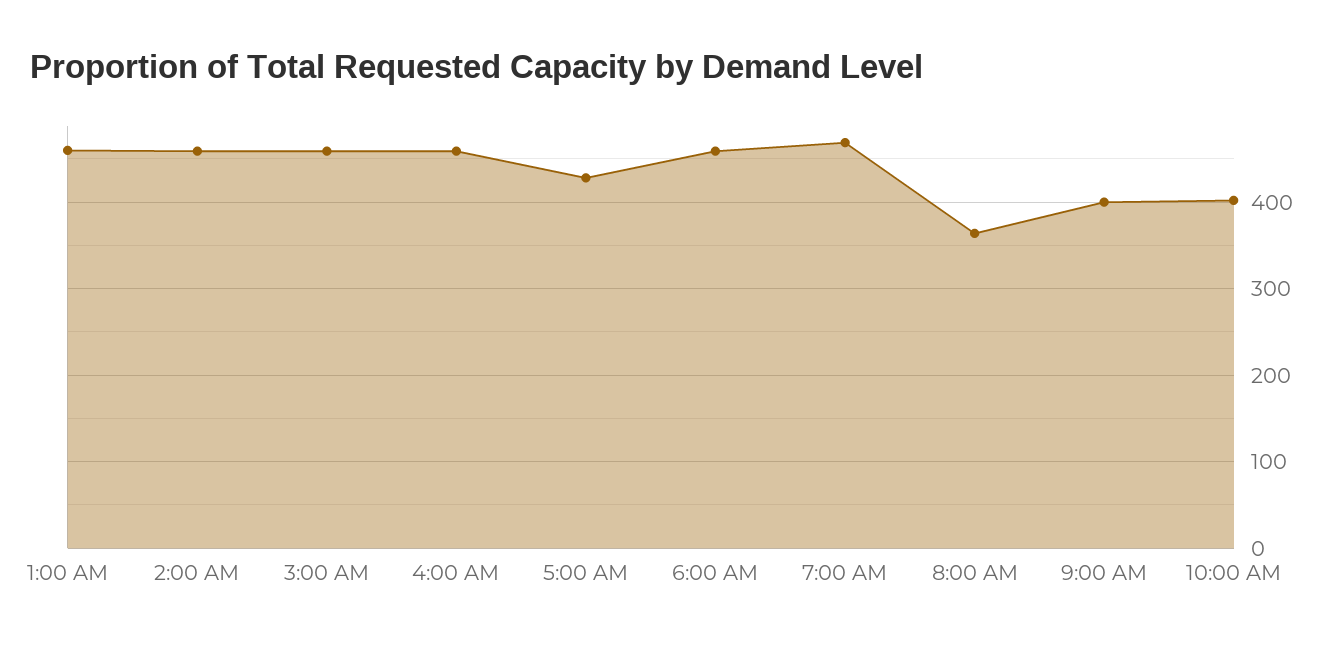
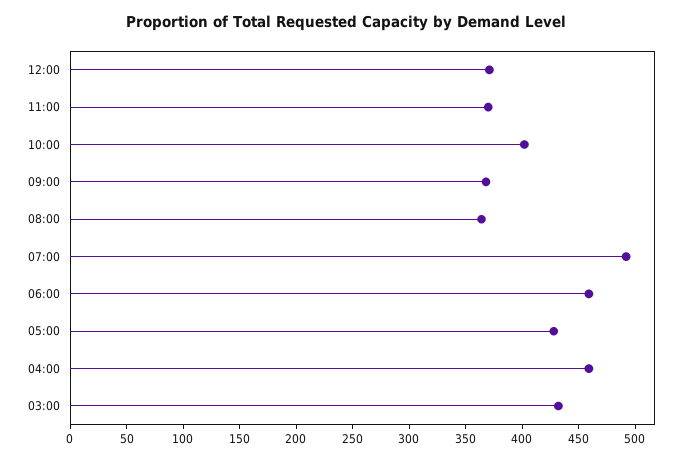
1:00 AM: 460 -> none
2:00 AM: 460 -> none
3:00 AM: 460 -> 430
7:00 AM: 470 -> 490
9:00 AM: 400 -> 370
12:00: none -> 370
11:00: none -> 370

